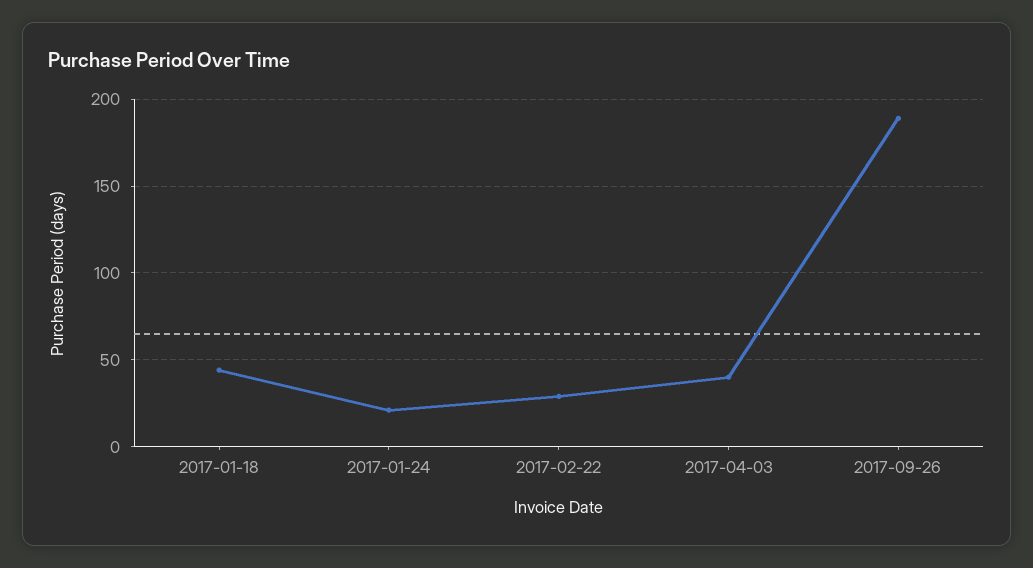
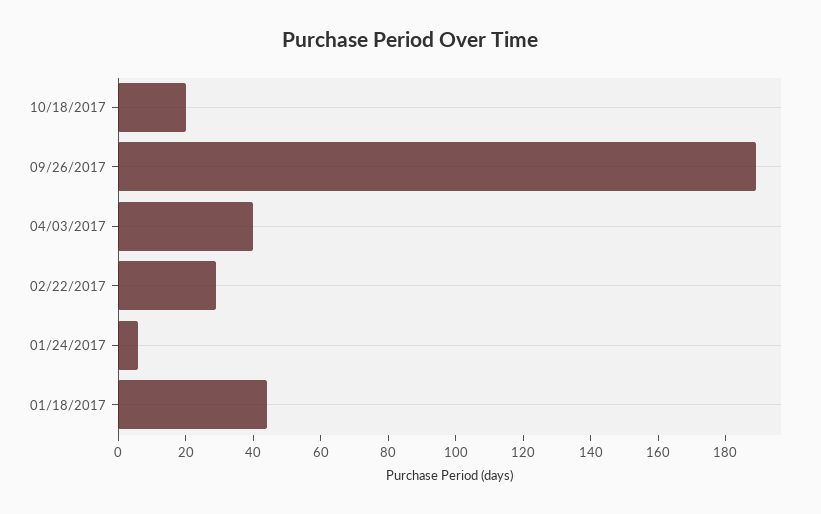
2017-01-24: 20 -> 5
10/18/2017: none -> 20

